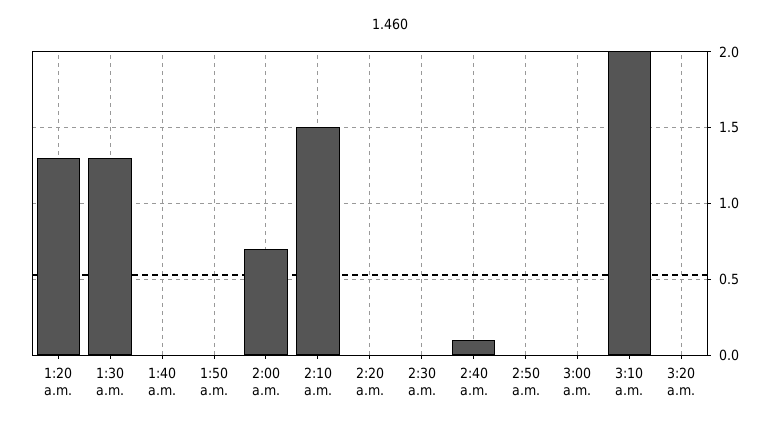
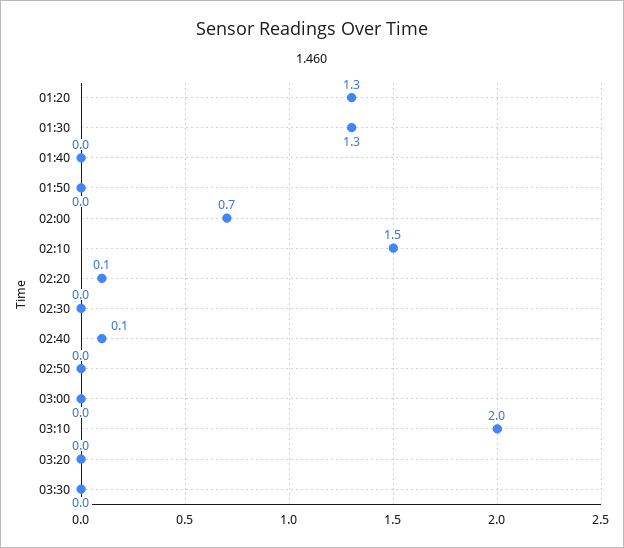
2:20 a.m.: 0 -> 0.1
03:30: none -> 0

